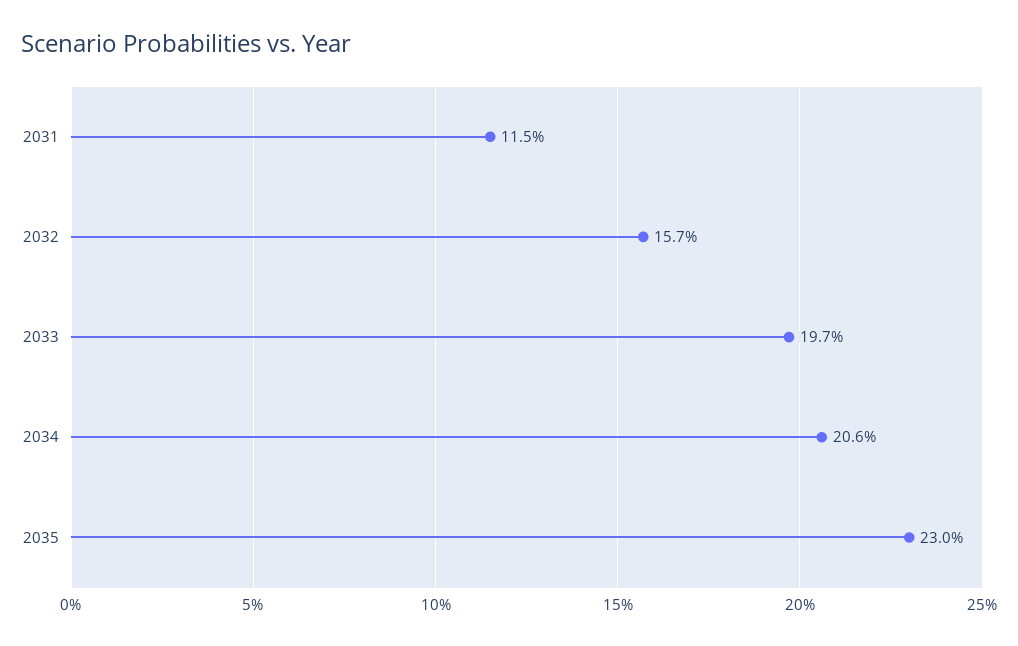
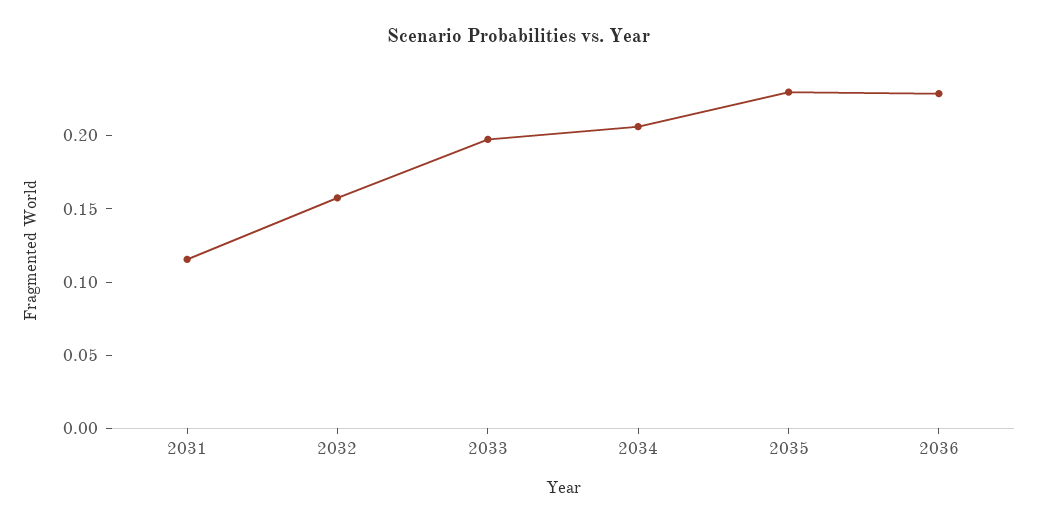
2036: none -> 0.23

